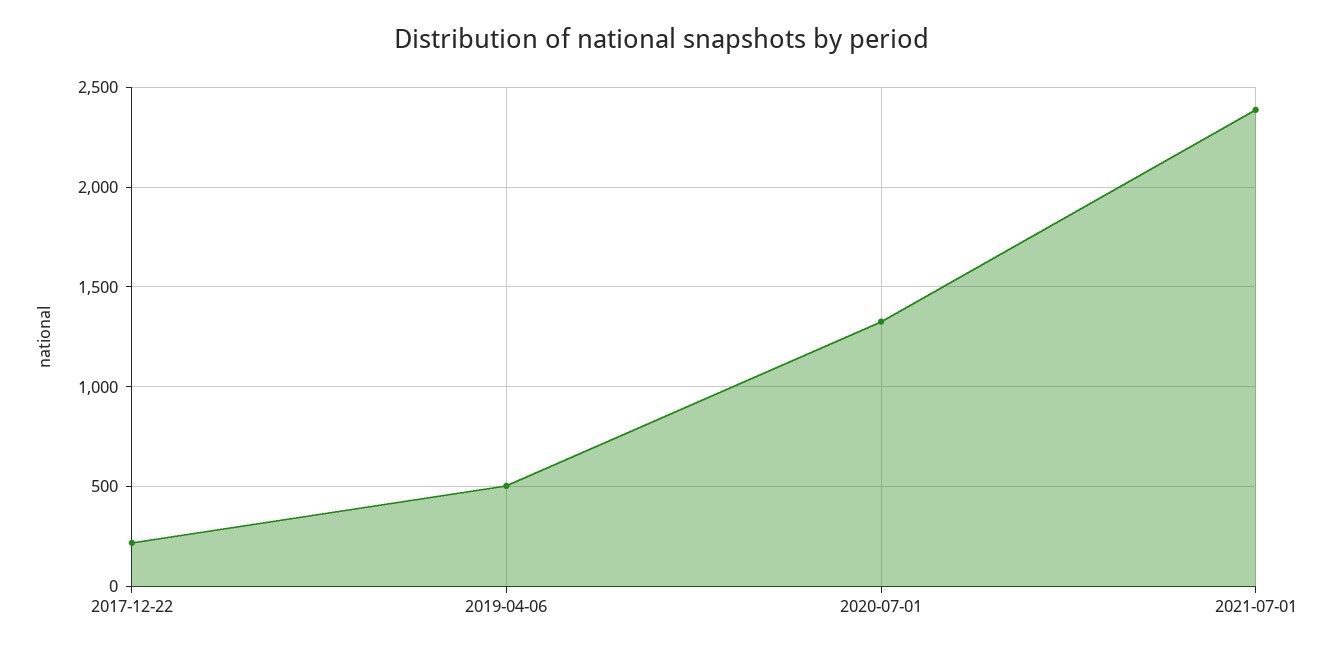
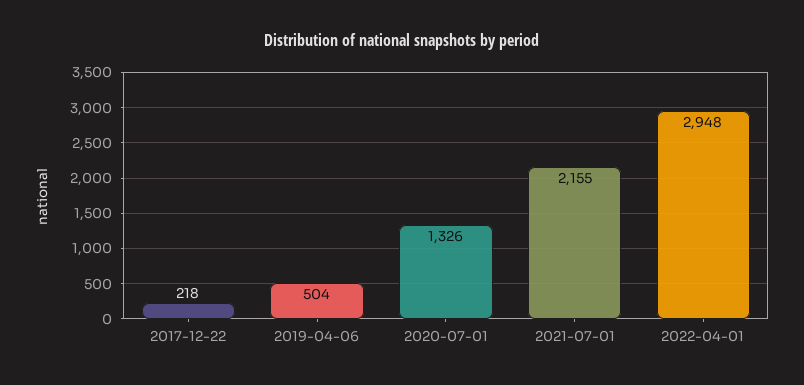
2021-07-01: 2400 -> 2155
2022-04-01: none -> 2948

